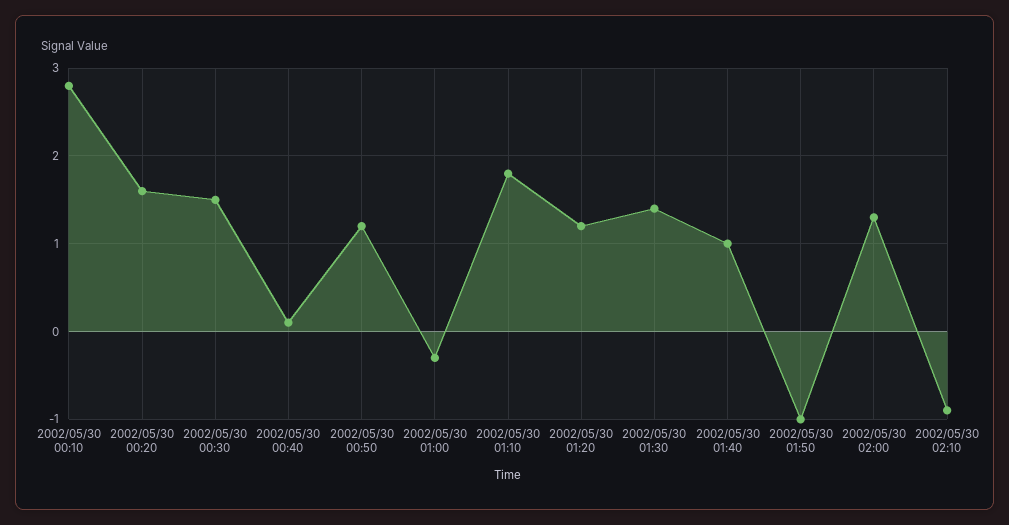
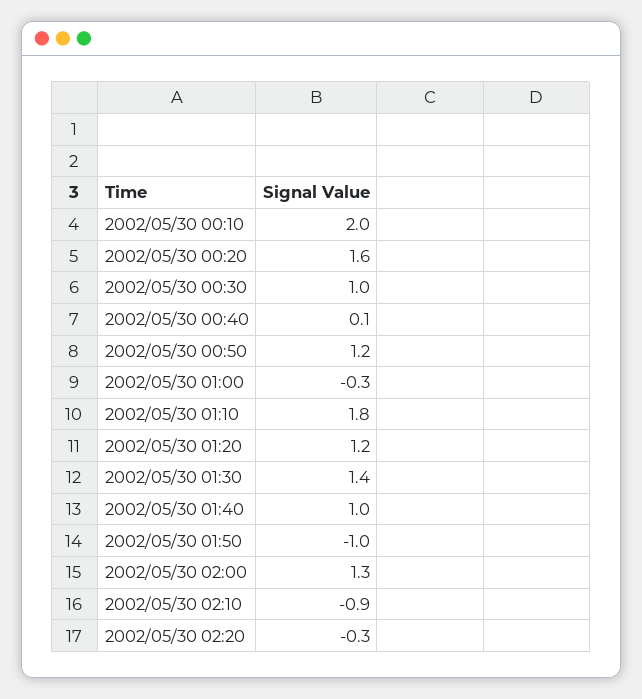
2002/05/30 00:10: 2.8 -> 2
2002/05/30 00:30: 1.5 -> 1
2002/05/30 02:20: none -> -0.3

